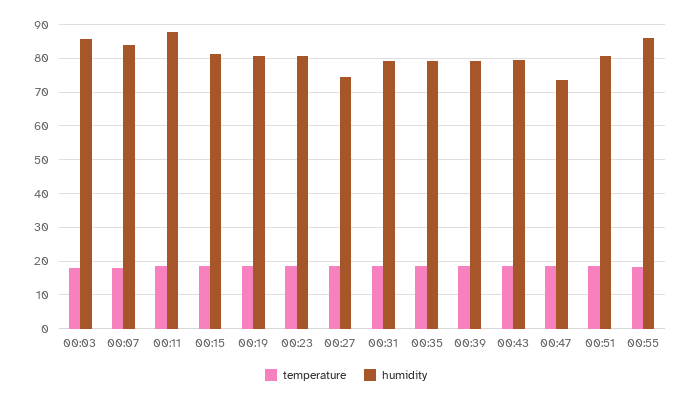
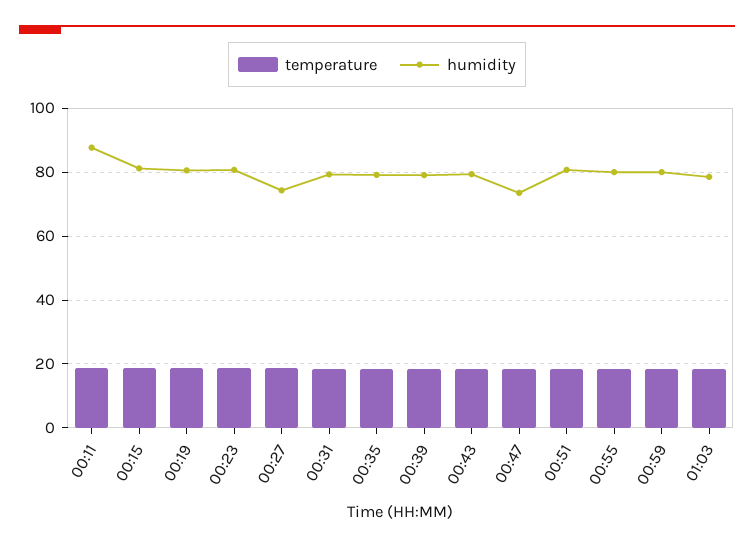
temperature, 00:03: 18 -> none
humidity, 00:03: 86 -> none
temperature, 00:07: 18 -> none
humidity, 00:07: 84 -> none
humidity, 00:55: 86 -> 80
temperature, 00:59: none -> 18
humidity, 00:59: none -> 80
temperature, 01:03: none -> 18
humidity, 01:03: none -> 78

